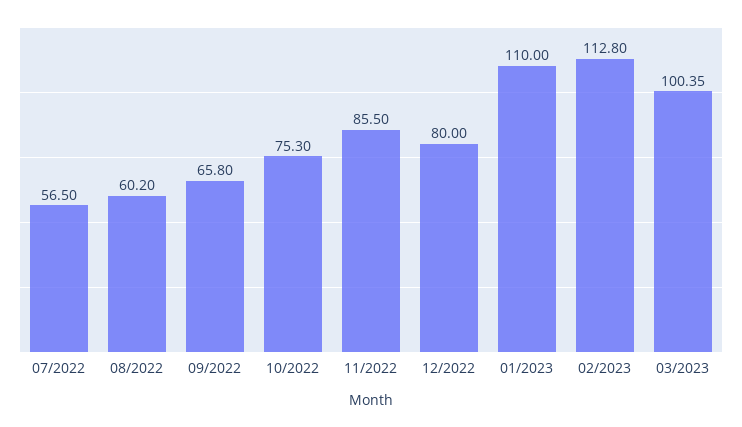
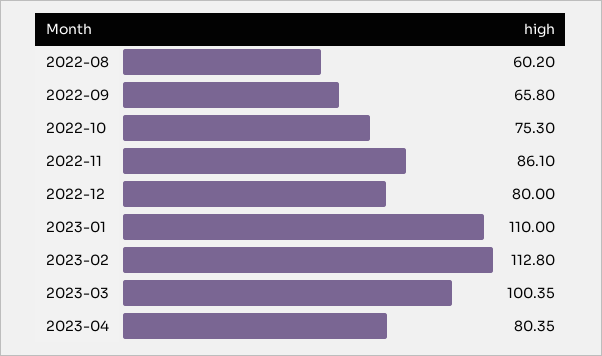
07/2022: 56.5 -> none
11/2022: 85.5 -> 86.1
2023-04: none -> 80.35

